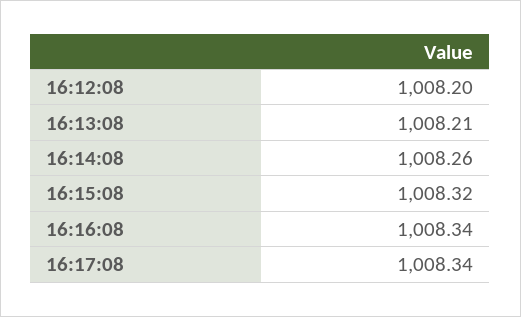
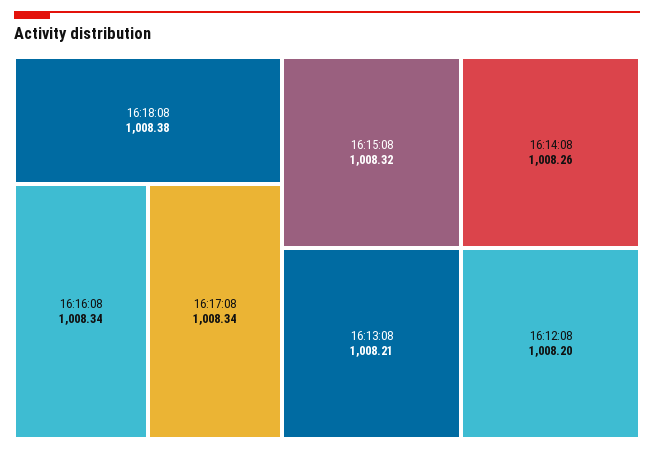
16:18:08: none -> 1008.38

